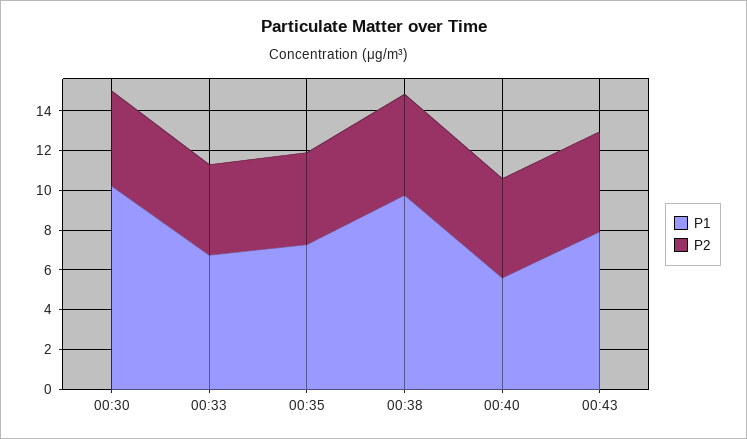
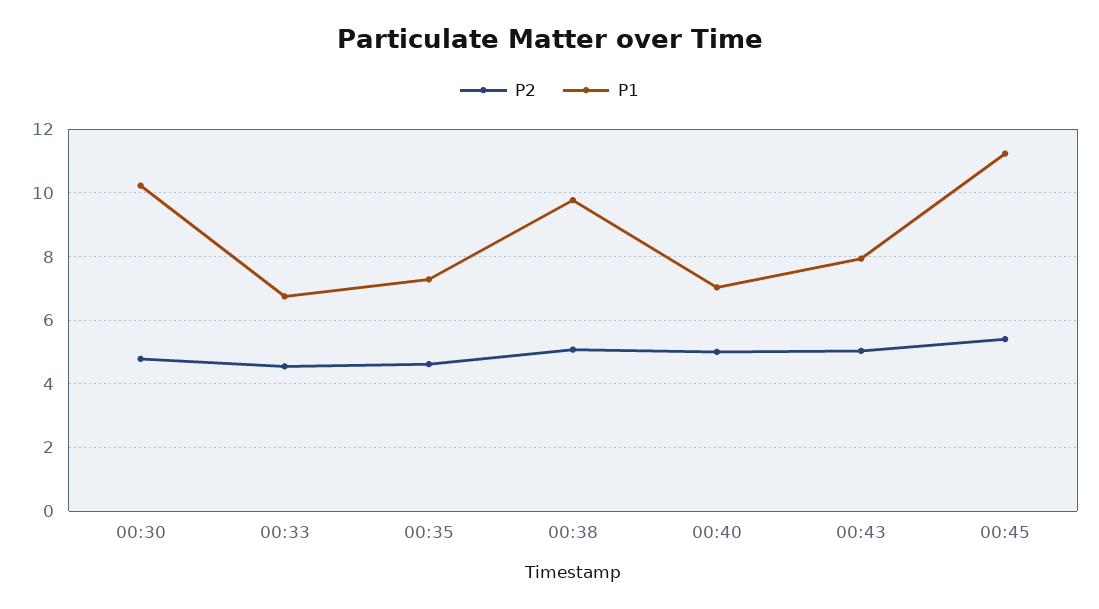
P1, 00:40: 5.5 -> 7
P2, 00:45: none -> 5.4
P1, 00:45: none -> 11.2

